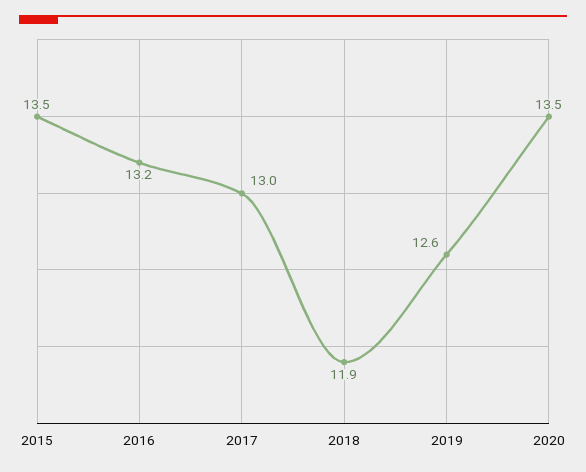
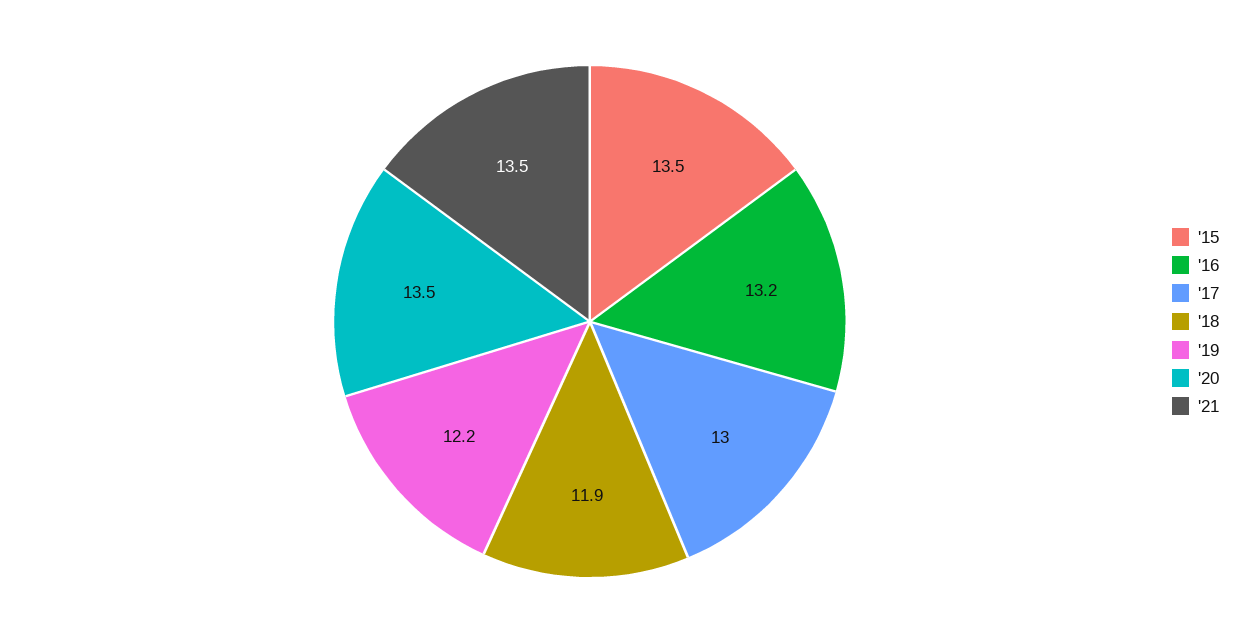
2019: 12.6 -> 12.2
'21: none -> 13.5

